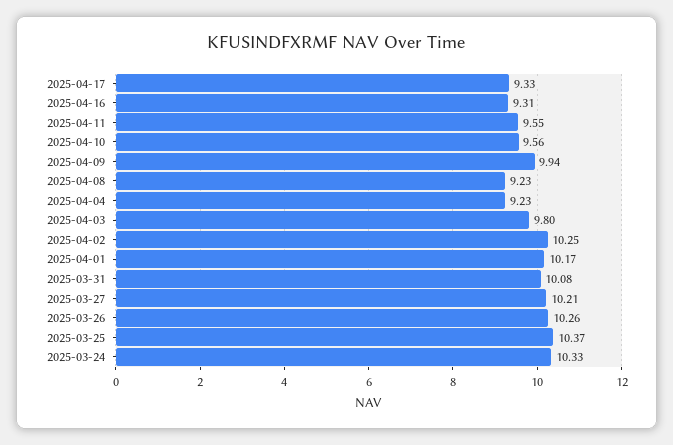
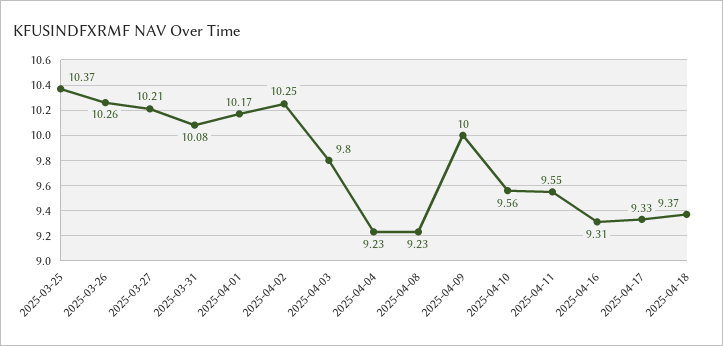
2025-04-09: 9.94 -> 10
2025-03-24: 10.33 -> none
2025-04-18: none -> 9.37

